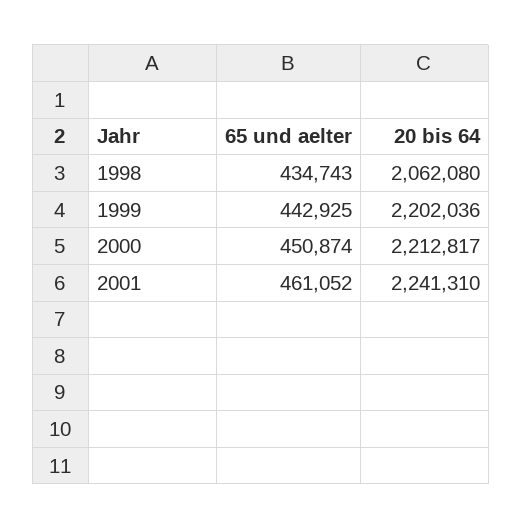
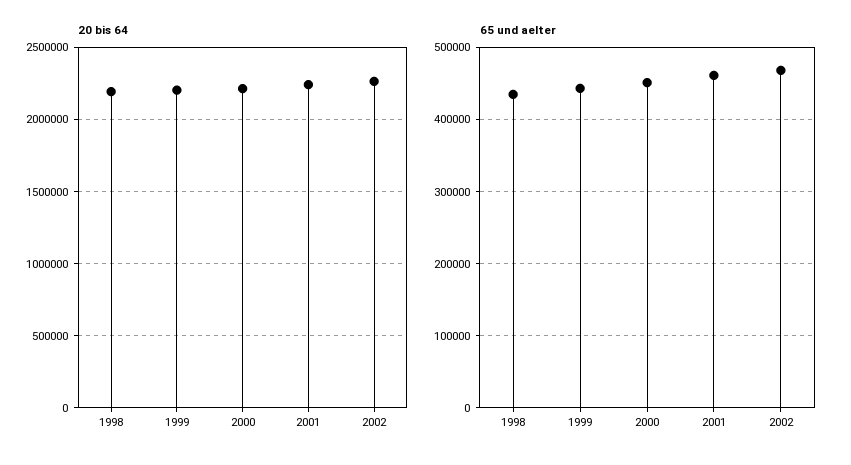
20 bis 64, 1998: 2062080 -> 2200000
20 bis 64, 2002: none -> 2250000
65 und aelter, 2002: none -> 470000

